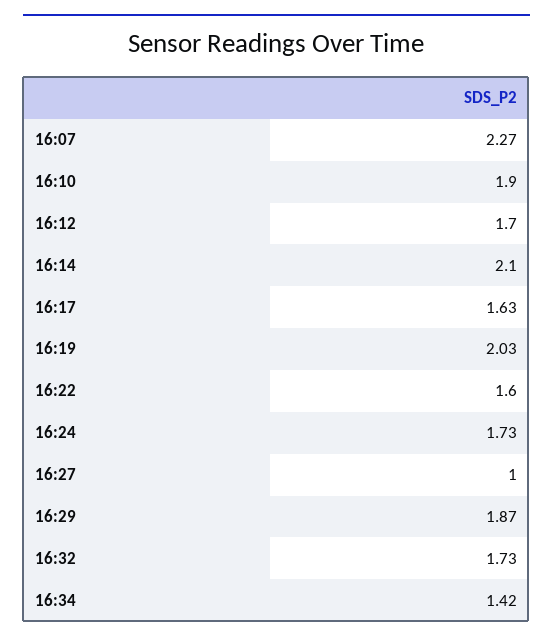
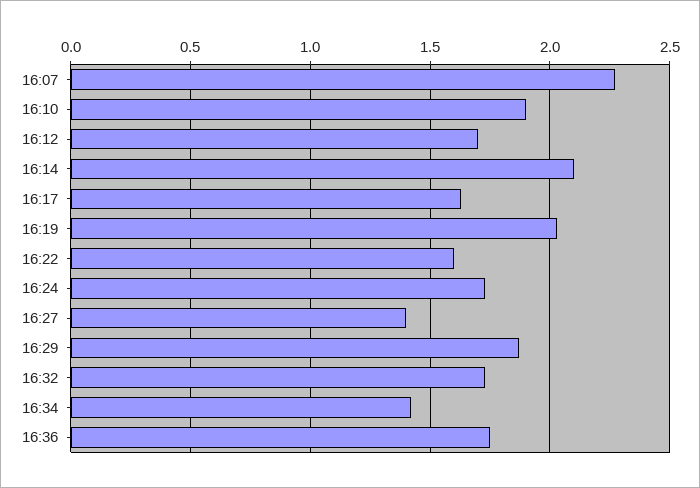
16:27: 1 -> 1.4
16:36: none -> 1.75

